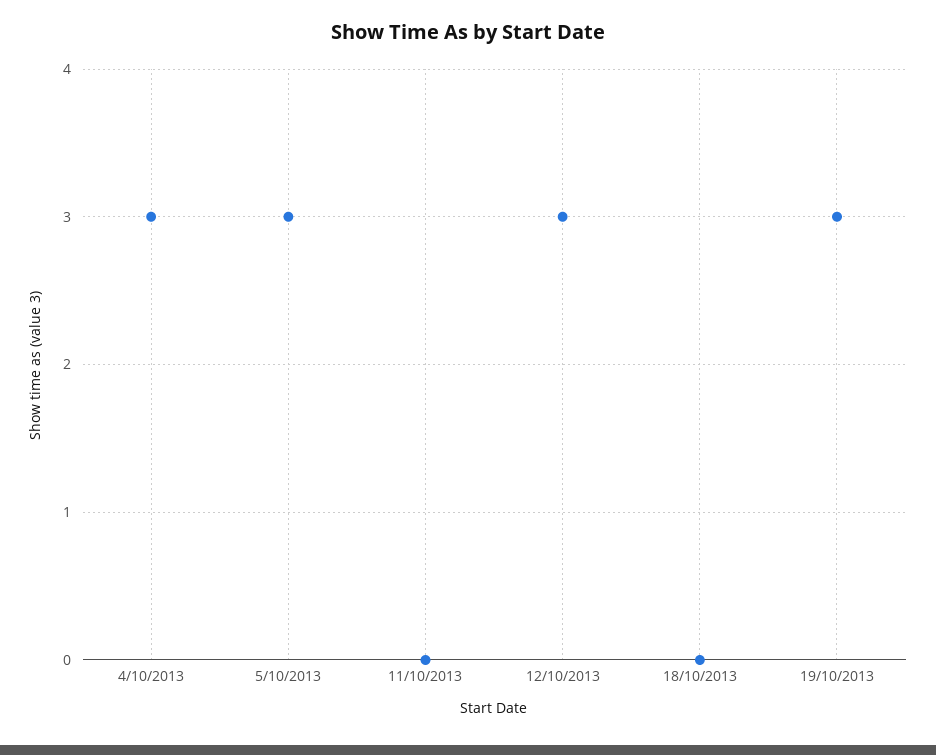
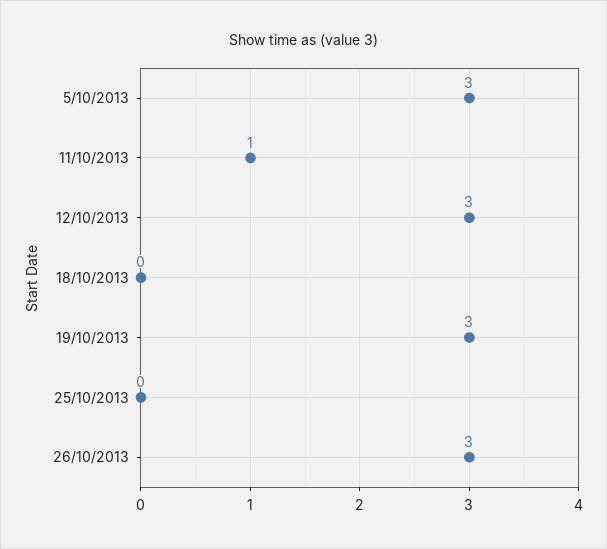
4/10/2013: 3 -> none
11/10/2013: 0 -> 1
25/10/2013: none -> 0
26/10/2013: none -> 3

